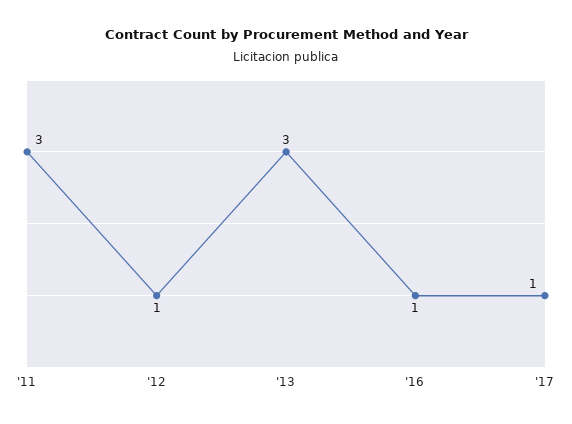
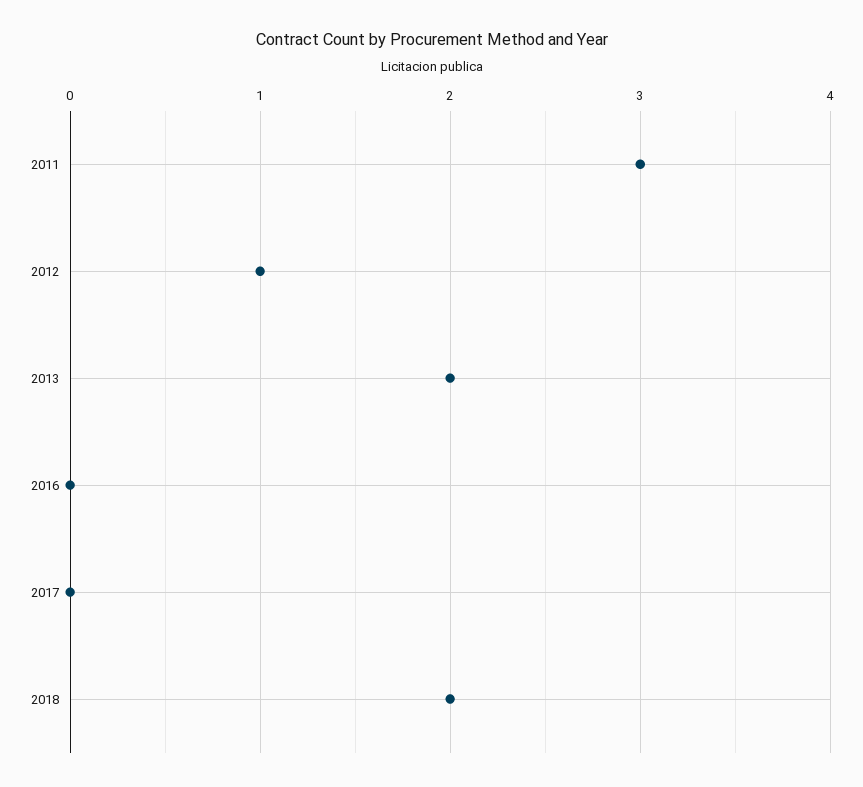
'13: 3 -> 2
'16: 1 -> 0
'17: 1 -> 0
2018: none -> 2

